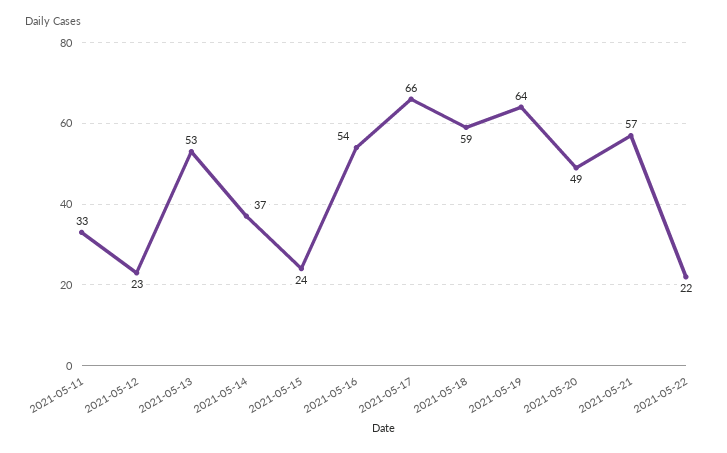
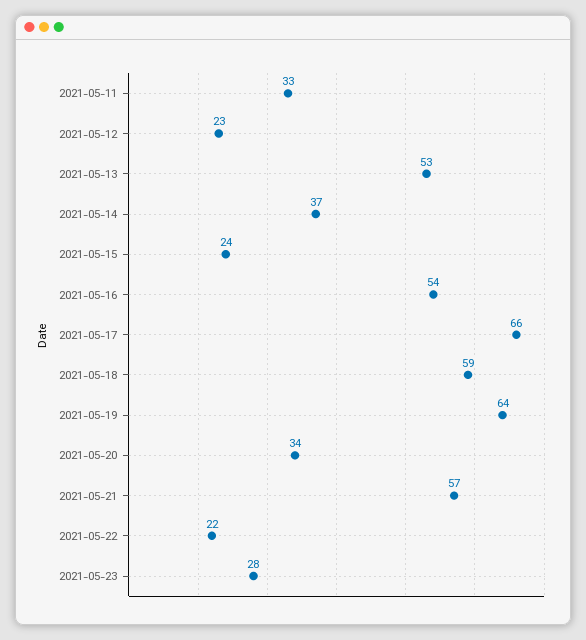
2021-05-20: 49 -> 34
2021-05-23: none -> 28

